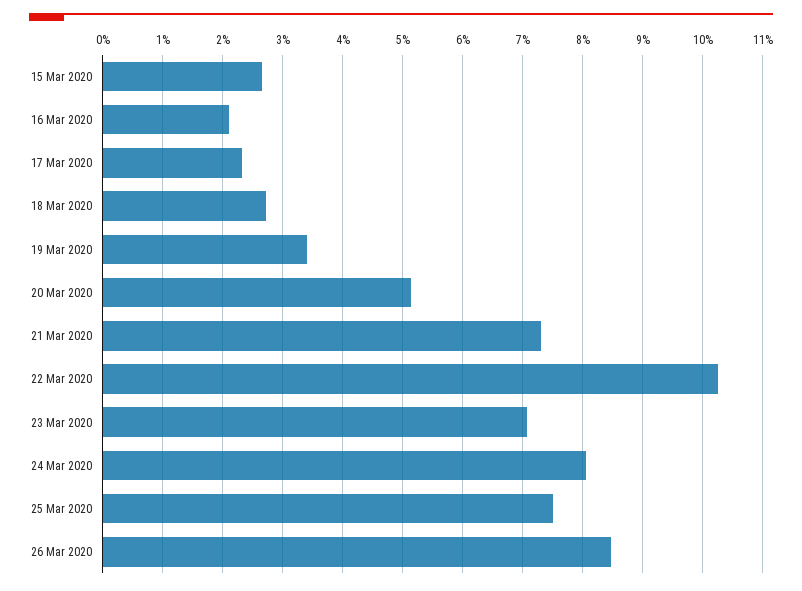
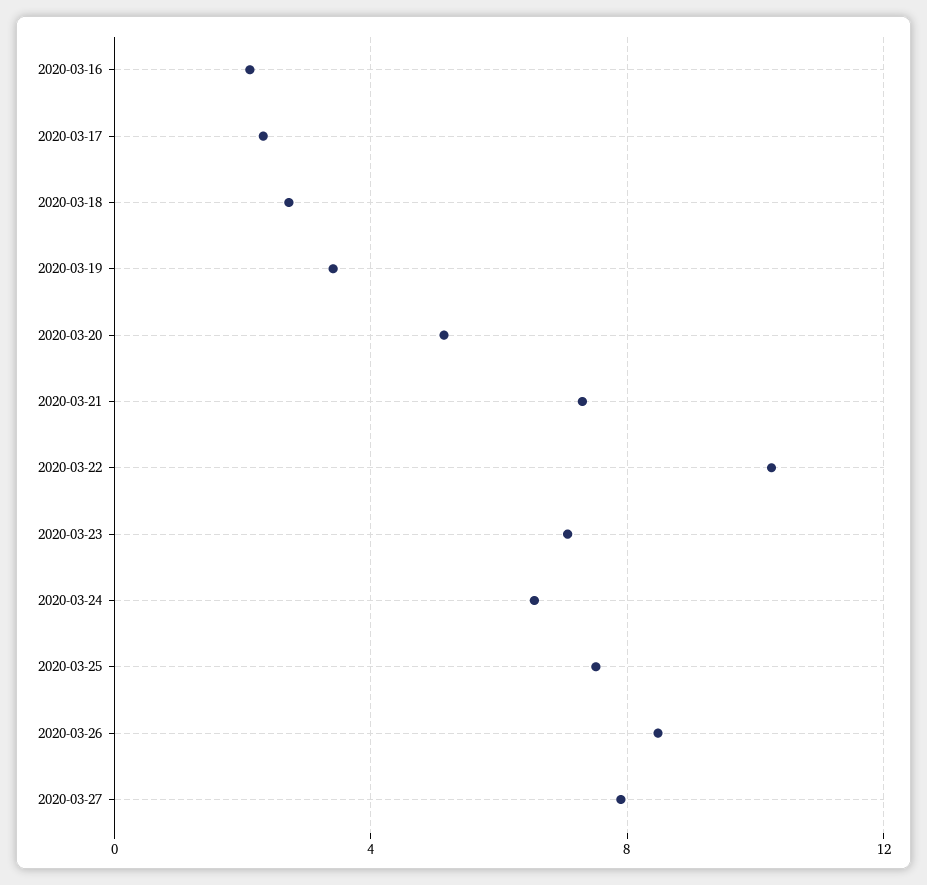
15 Mar 2020: 2.6 -> none
24 Mar 2020: 8 -> 6.5
2020-03-27: none -> 8

